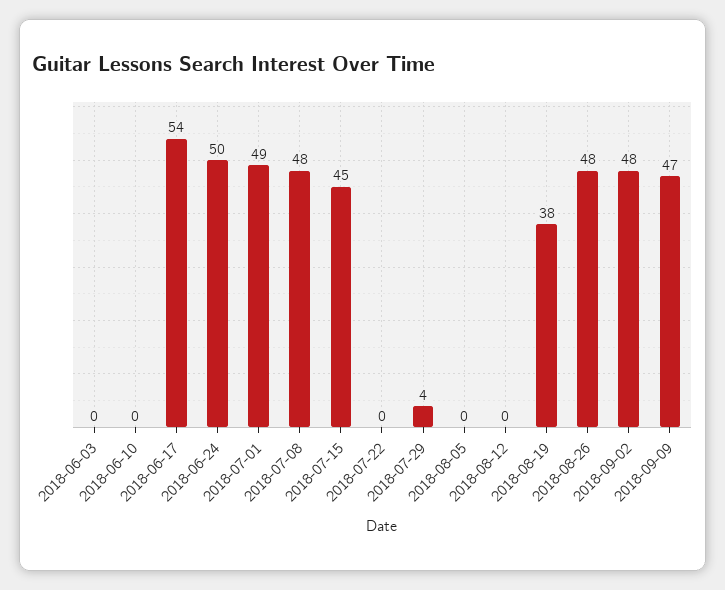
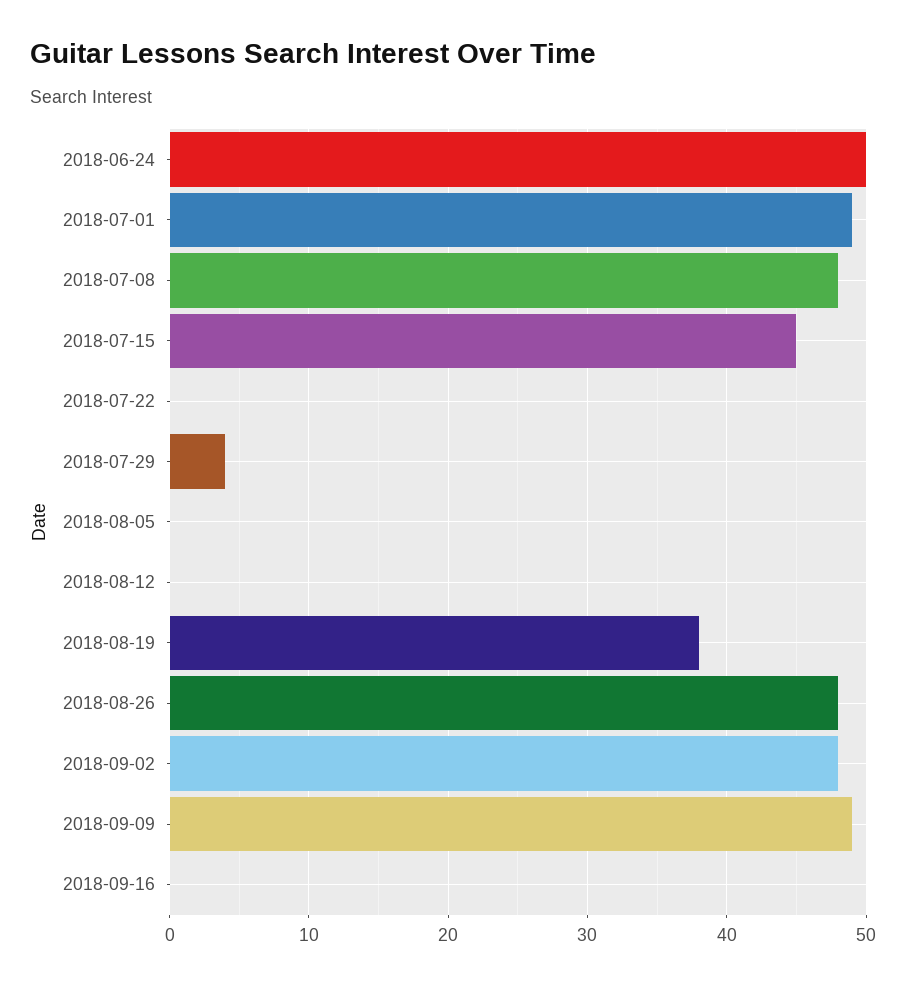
2018-06-03: 0 -> none
2018-06-10: 0 -> none
2018-06-17: 54 -> none
2018-09-09: 47 -> 49
2018-09-16: none -> 0

